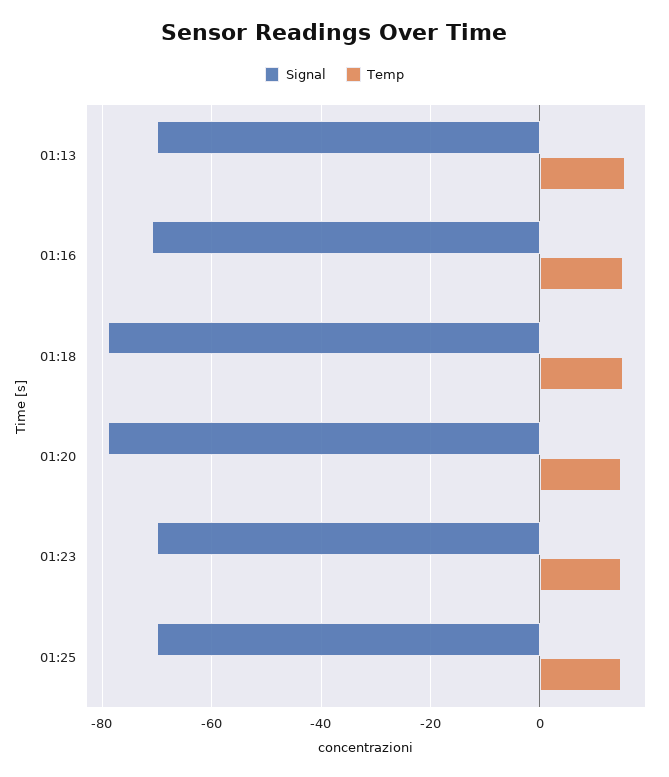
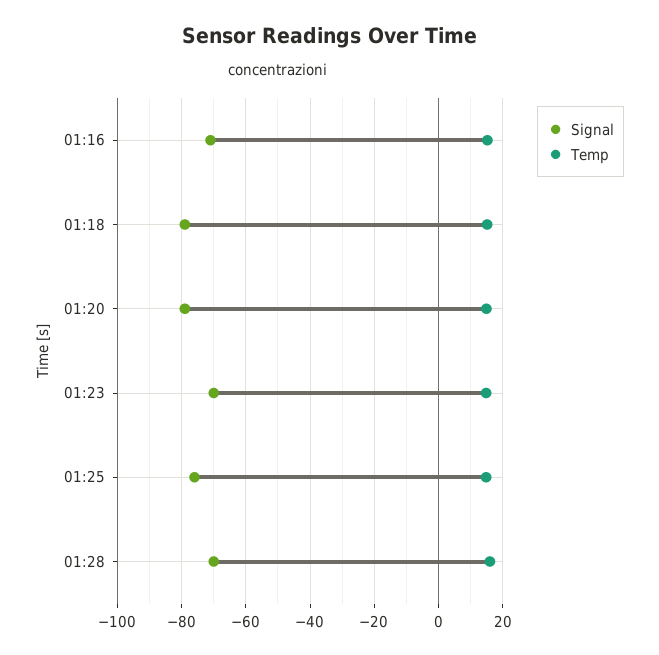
Signal, 01:13: -70 -> none
Temp, 01:13: 16 -> none
Signal, 01:25: -70 -> -76
Signal, 01:28: none -> -70
Temp, 01:28: none -> 16

